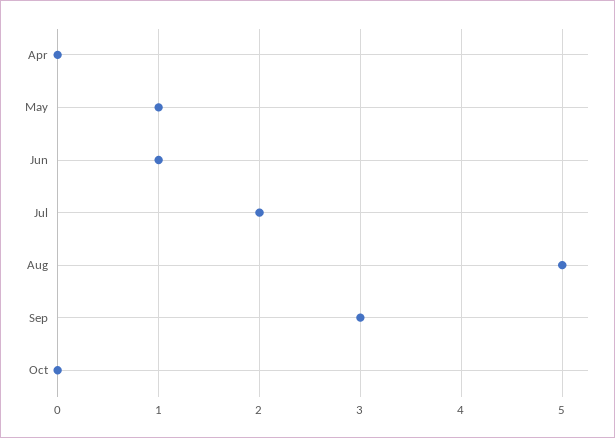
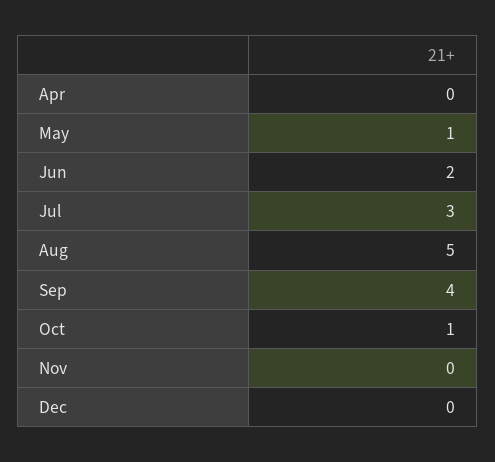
Jun: 1 -> 2
Jul: 2 -> 3
Sep: 3 -> 4
Oct: 0 -> 1
Nov: none -> 0
Dec: none -> 0

